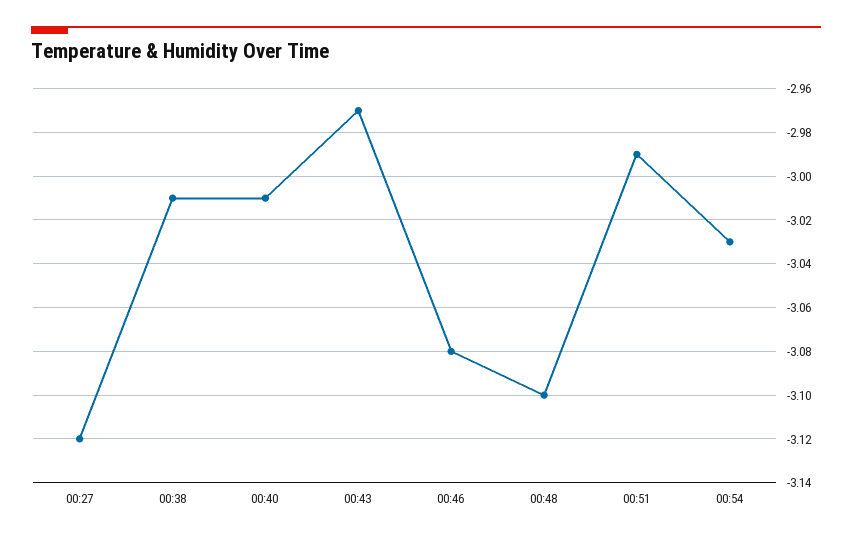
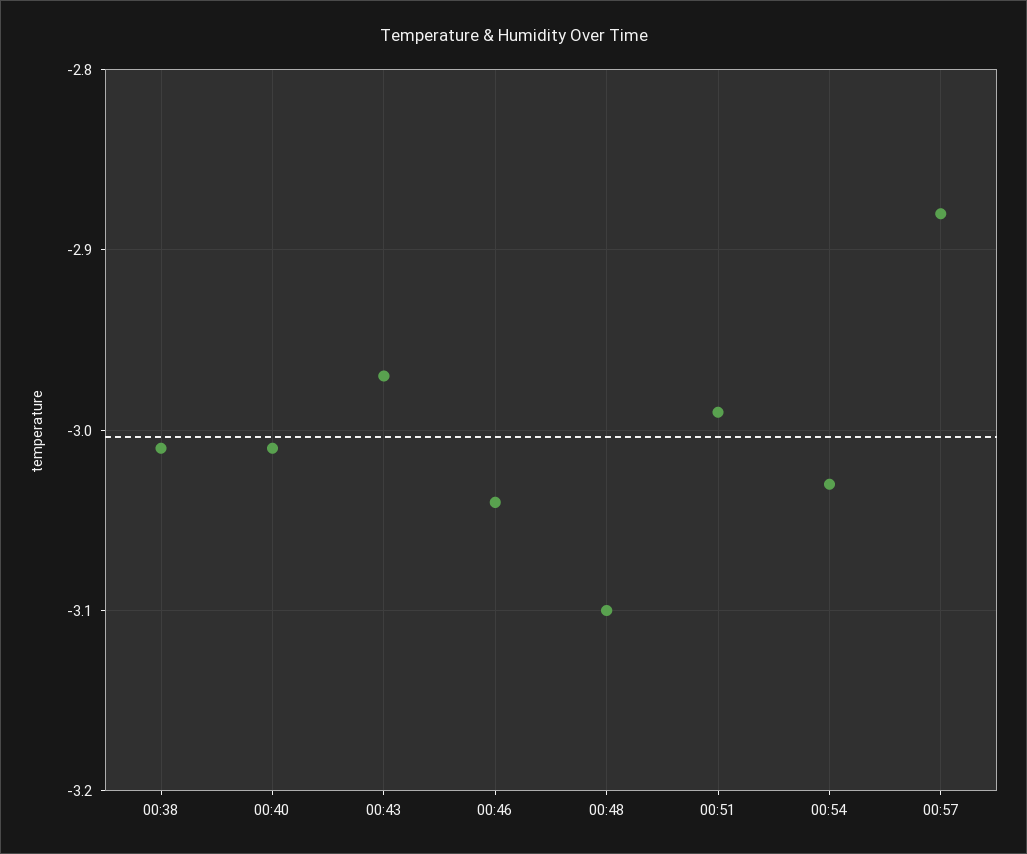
00:27: -3.12 -> none
00:46: -3.08 -> -3.04
00:57: none -> -2.88

